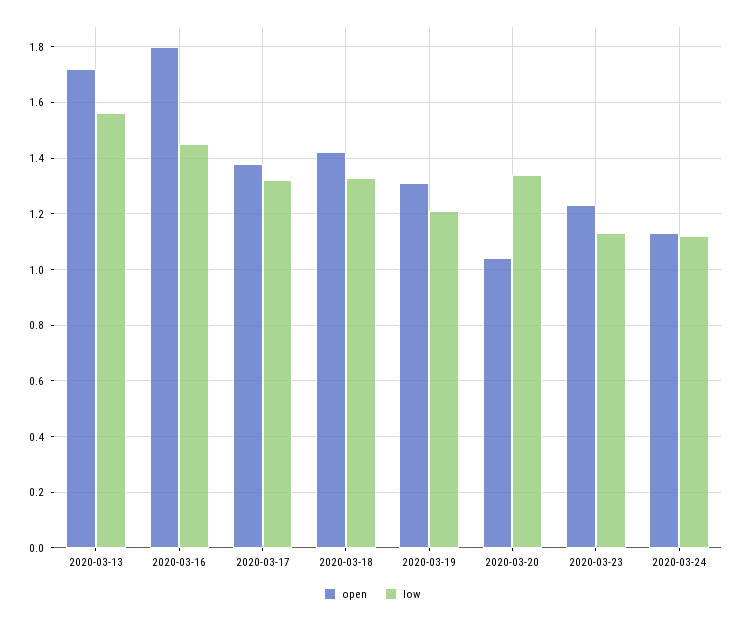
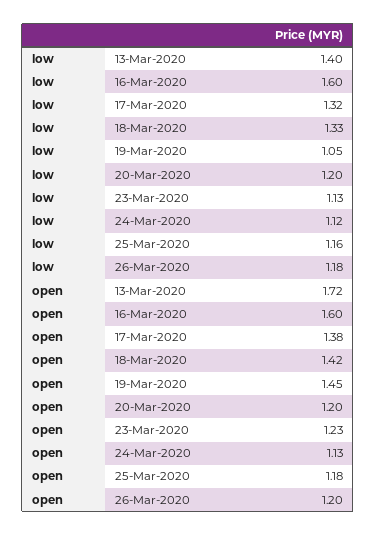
low, 2020-03-13: 1.55 -> 1.4
open, 2020-03-16: 1.8 -> 1.6
low, 2020-03-16: 1.45 -> 1.6
open, 2020-03-19: 1.3 -> 1.45
low, 2020-03-19: 1.2 -> 1.05
open, 2020-03-20: 1.05 -> 1.2
low, 2020-03-20: 1.35 -> 1.2
low, 25-Mar-2020: none -> 1.16
low, 26-Mar-2020: none -> 1.18
open, 25-Mar-2020: none -> 1.18
open, 26-Mar-2020: none -> 1.2

